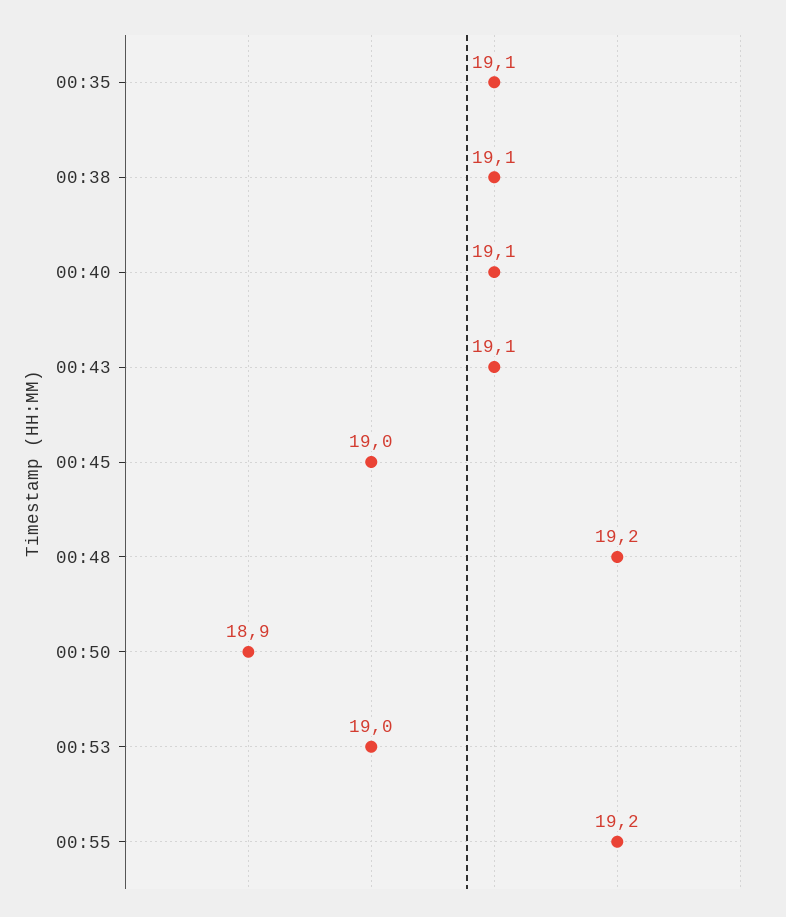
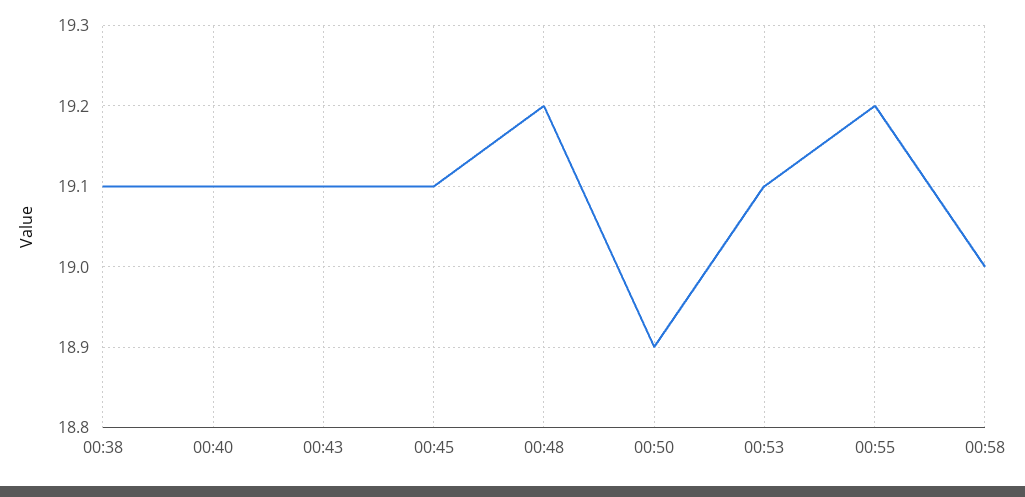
00:35: 19.1 -> none
00:45: 19 -> 19.1
00:53: 19 -> 19.1
00:58: none -> 19

